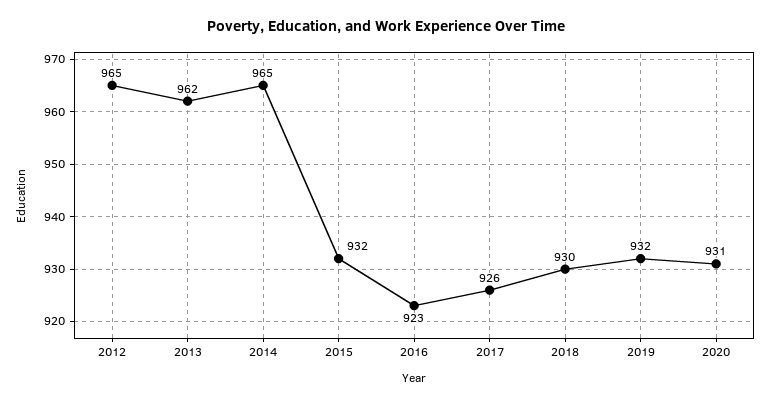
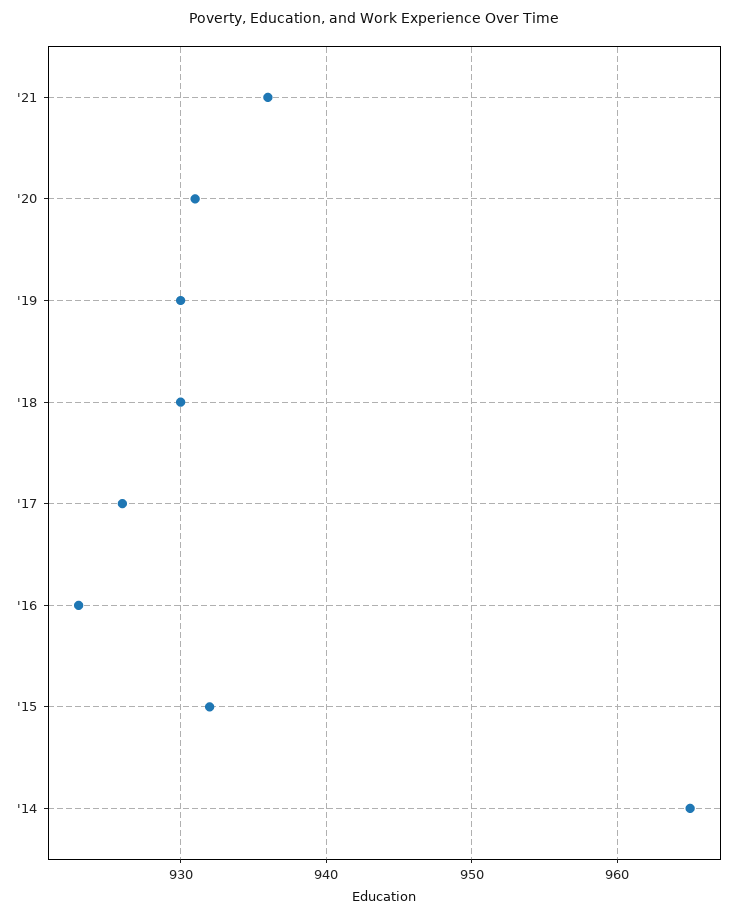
2012: 965 -> none
2013: 962 -> none
2019: 932 -> 930
'21: none -> 936

